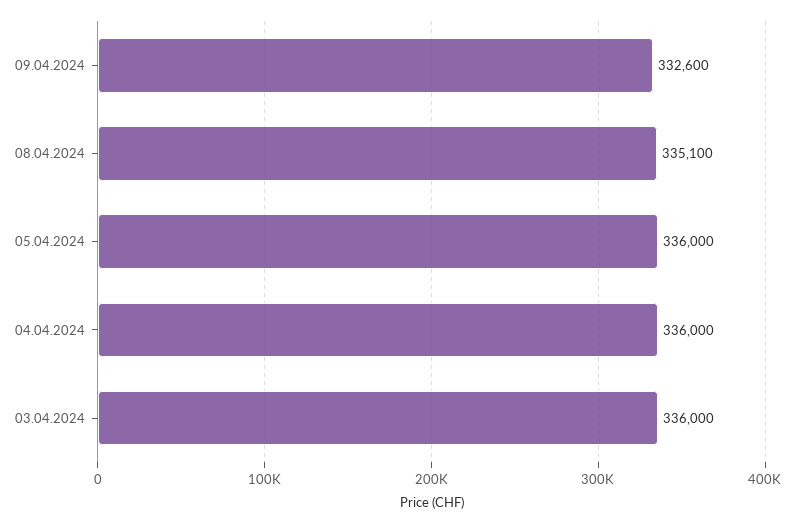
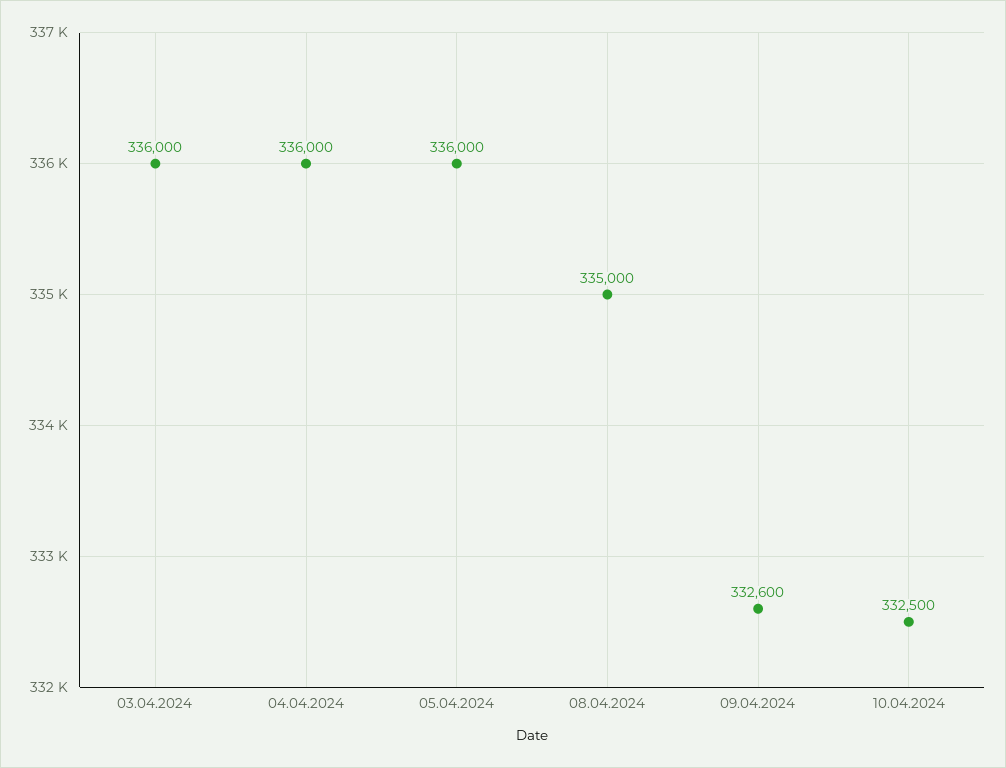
08.04.2024: 335100 -> 335000
10.04.2024: none -> 332500

